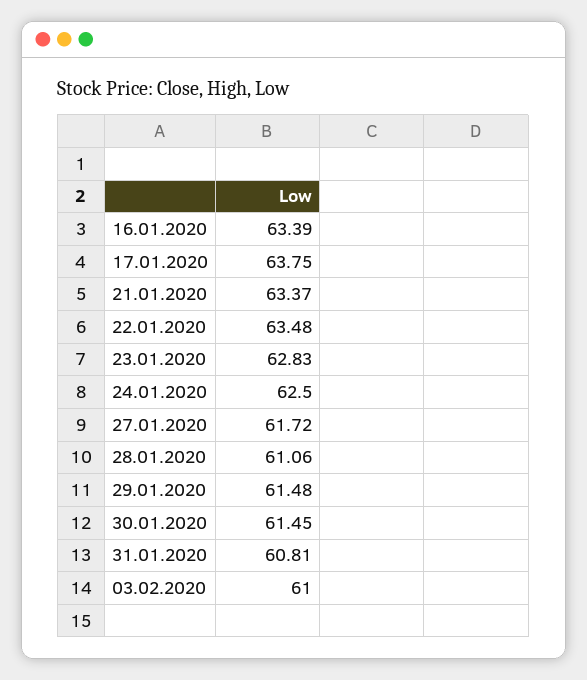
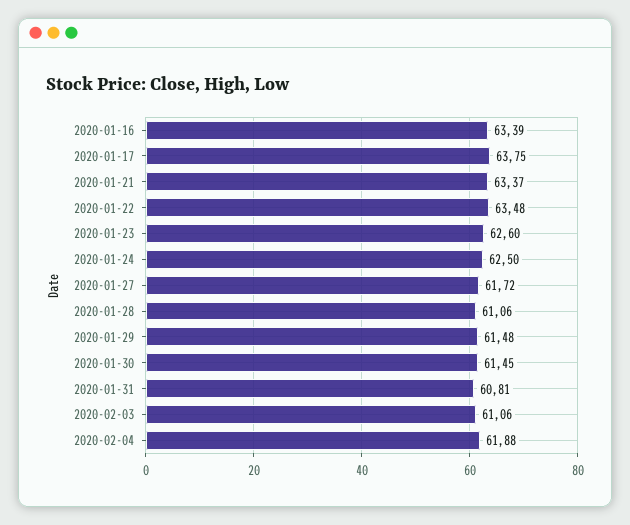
23.01.2020: 62.83 -> 62.6
03.02.2020: 61 -> 61.06
2020-02-04: none -> 61.88

